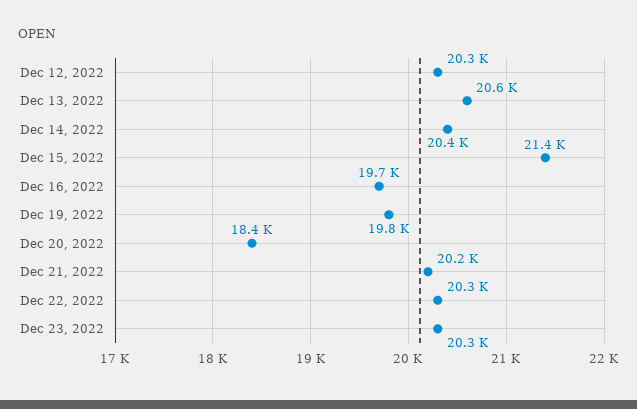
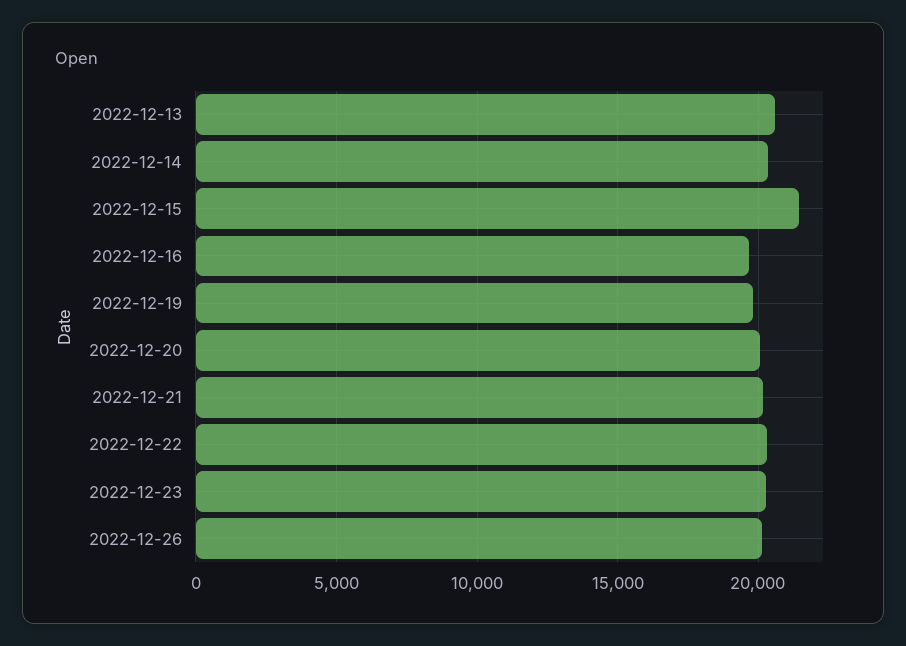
Dec 12, 2022: 20300 -> none
Dec 20, 2022: 18400 -> 20000
2022-12-26: none -> 20000

